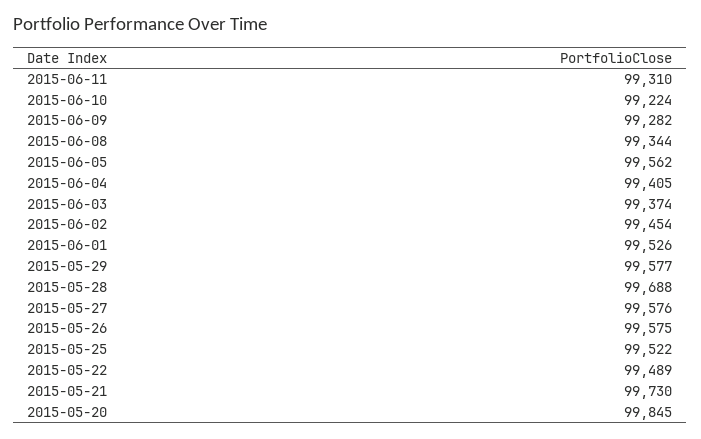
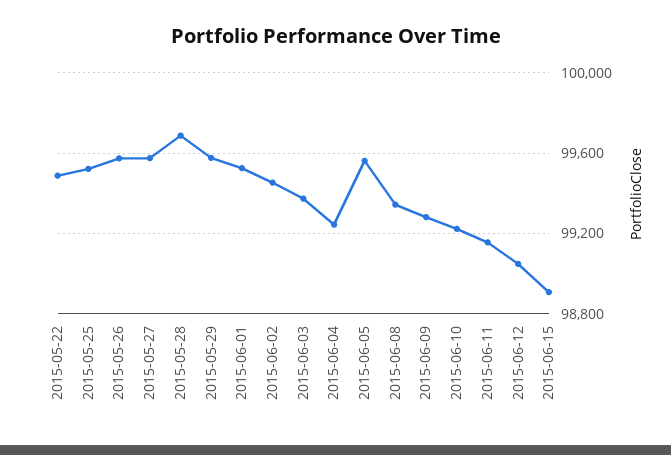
2015-06-11: 99310 -> 99150
2015-06-04: 99405 -> 99250
2015-05-21: 99730 -> none
2015-05-20: 99845 -> none
2015-06-12: none -> 99050
2015-06-15: none -> 98900

